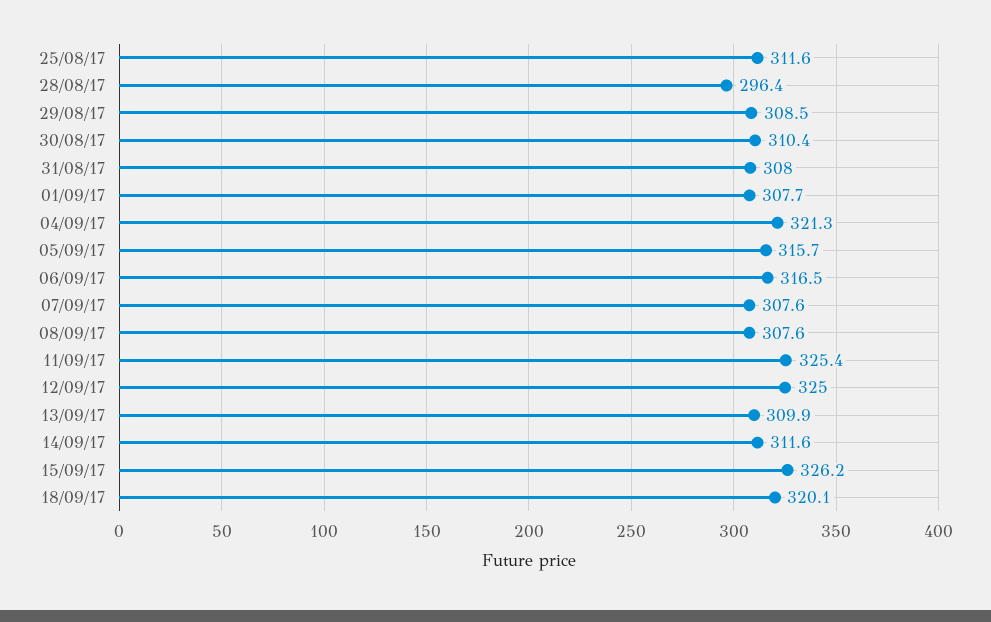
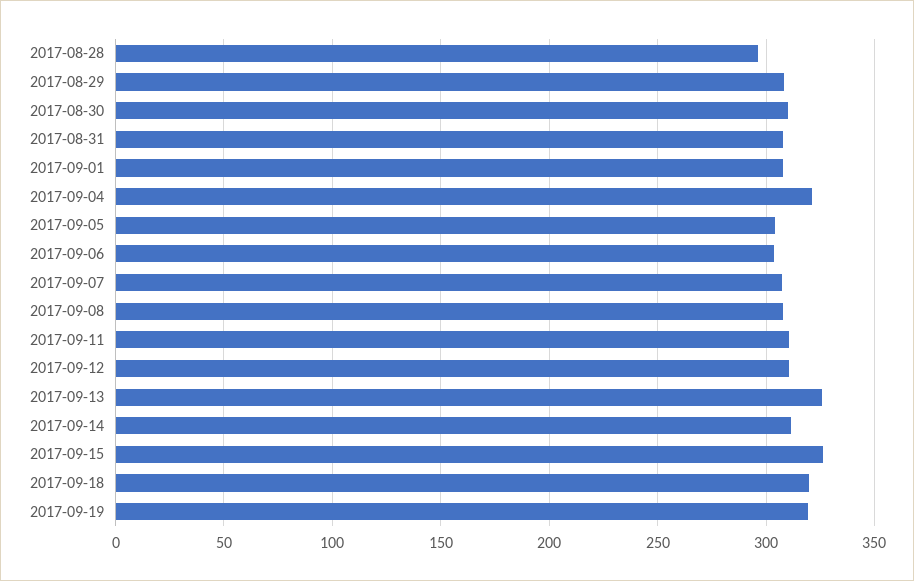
25/08/17: 311.6 -> none
05/09/17: 315.7 -> 305
06/09/17: 316.5 -> 305
11/09/17: 325.4 -> 310
12/09/17: 325 -> 310
13/09/17: 309.9 -> 325
2017-09-19: none -> 320

